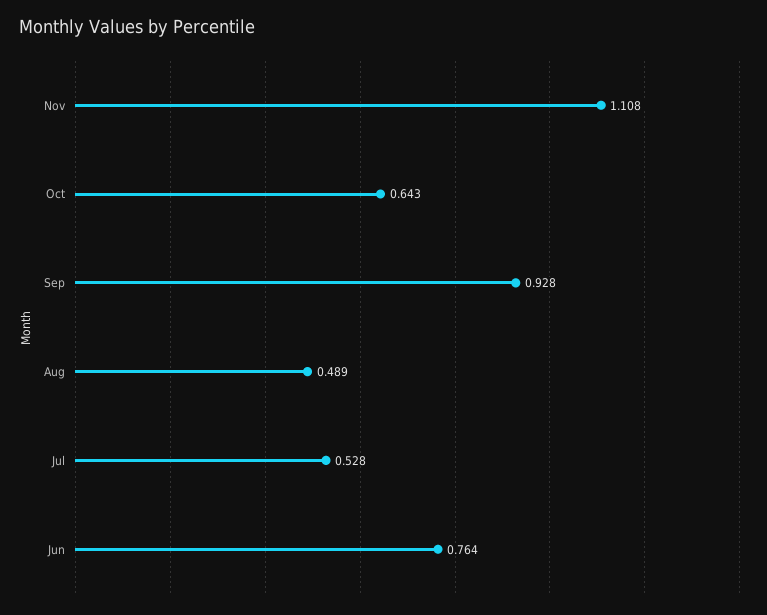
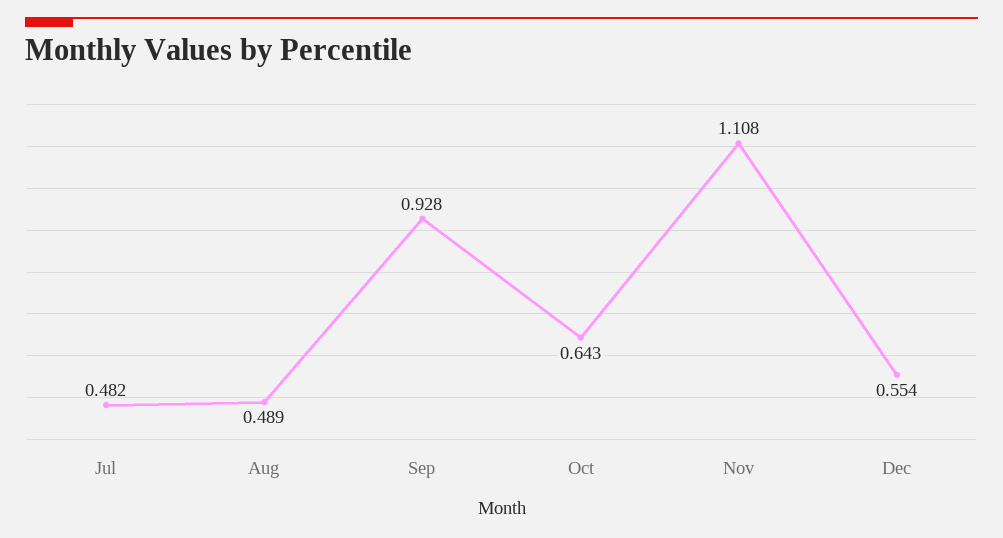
Jul: 0.528 -> 0.482
Jun: 0.764 -> none
Dec: none -> 0.554

